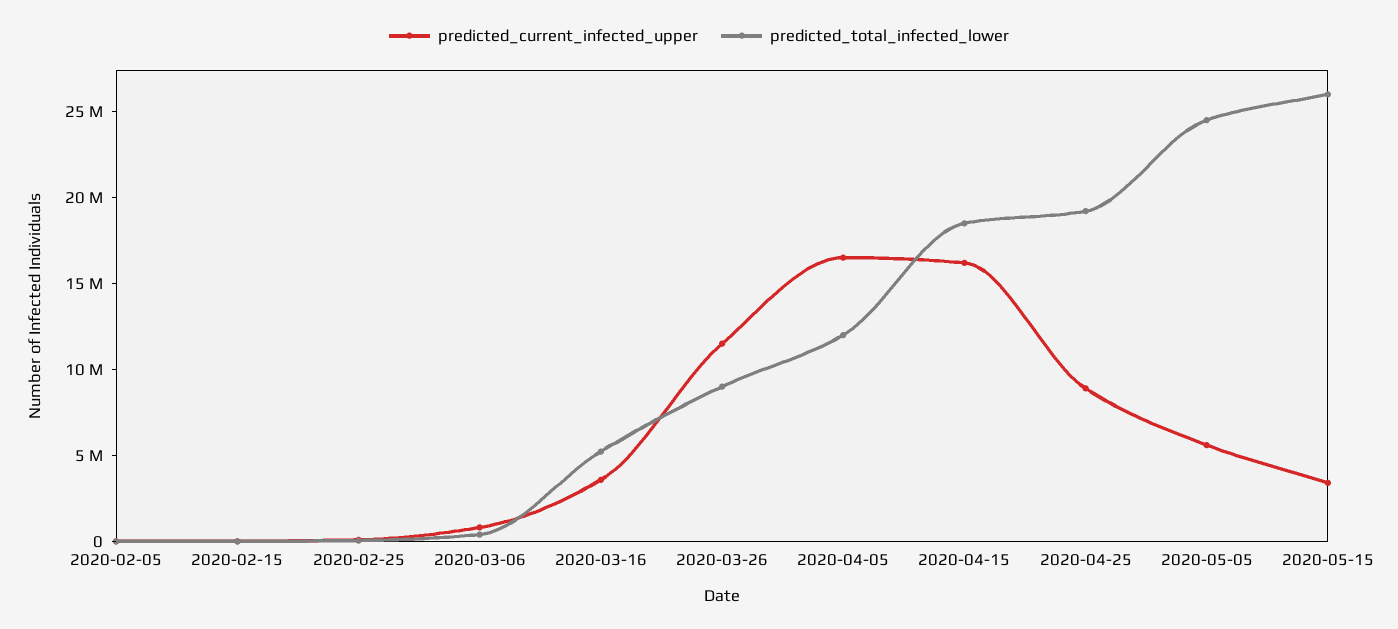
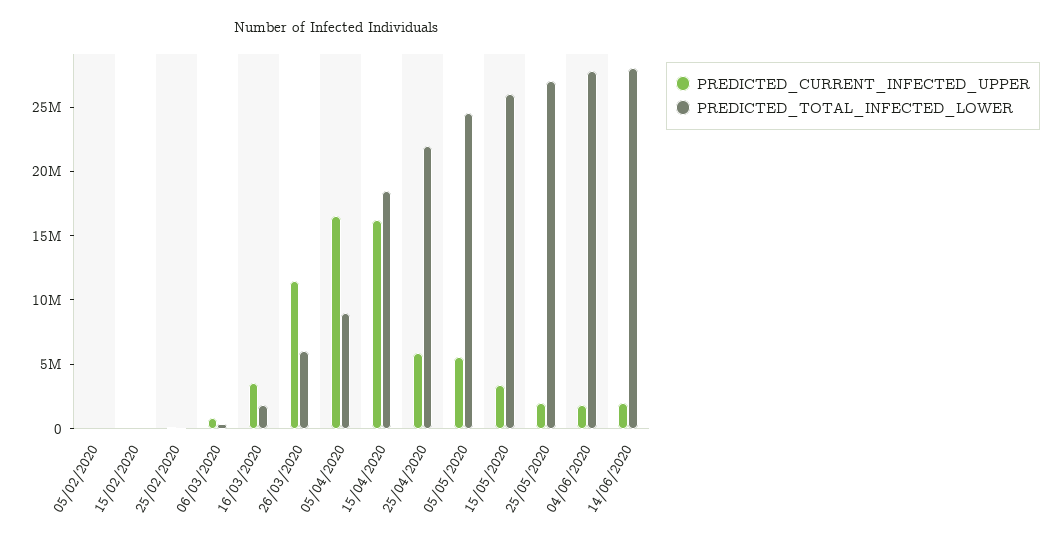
predicted_total_infected_lower, 2020-03-16: 5000000 -> 2000000
predicted_total_infected_lower, 2020-03-26: 9000000 -> 6000000
predicted_total_infected_lower, 2020-04-05: 12000000 -> 9000000
predicted_current_infected_upper, 2020-04-25: 9000000 -> 6000000
predicted_total_infected_lower, 2020-04-25: 19000000 -> 22000000
predicted_current_infected_upper, 25/05/2020: none -> 2000000
predicted_total_infected_lower, 25/05/2020: none -> 27000000
predicted_current_infected_upper, 04/06/2020: none -> 2000000
predicted_total_infected_lower, 04/06/2020: none -> 28000000
predicted_current_infected_upper, 14/06/2020: none -> 2000000
predicted_total_infected_lower, 14/06/2020: none -> 28000000

